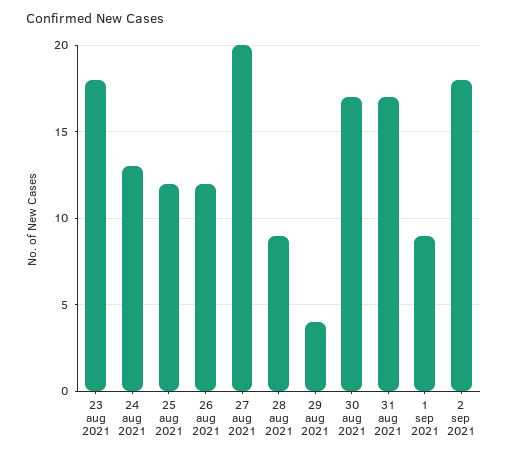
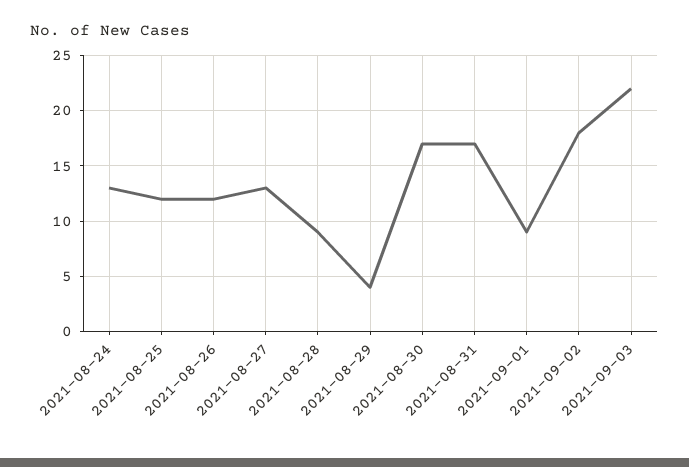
23 aug 2021: 18 -> none
27 aug 2021: 20 -> 13
2021-09-03: none -> 22

